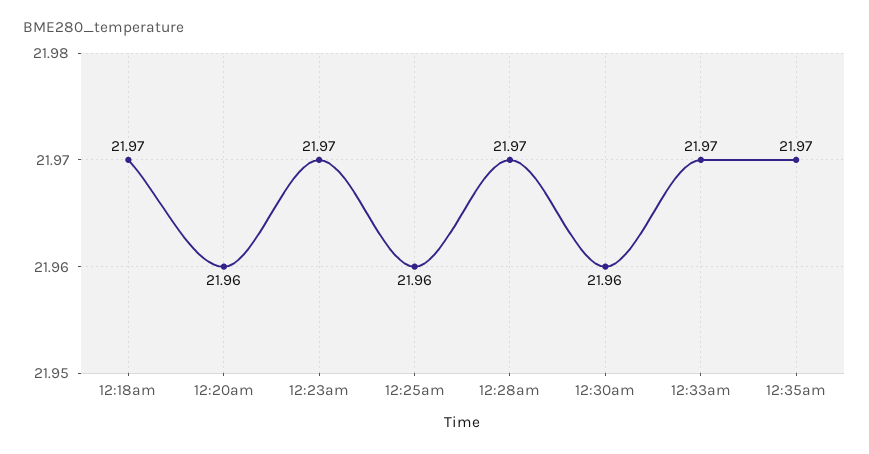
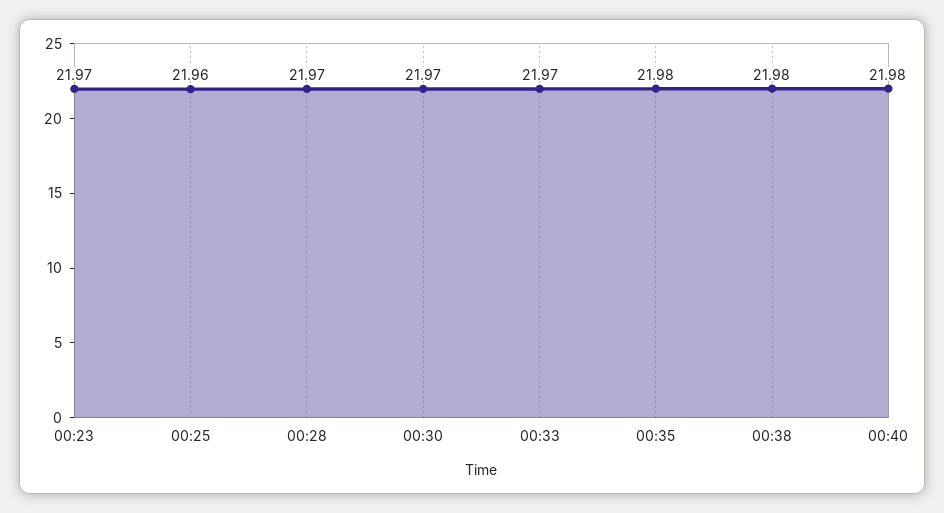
12:18am: 21.97 -> none
12:20am: 21.96 -> none
12:30am: 21.96 -> 21.97
12:35am: 21.97 -> 21.98
00:38: none -> 21.98
00:40: none -> 21.98

